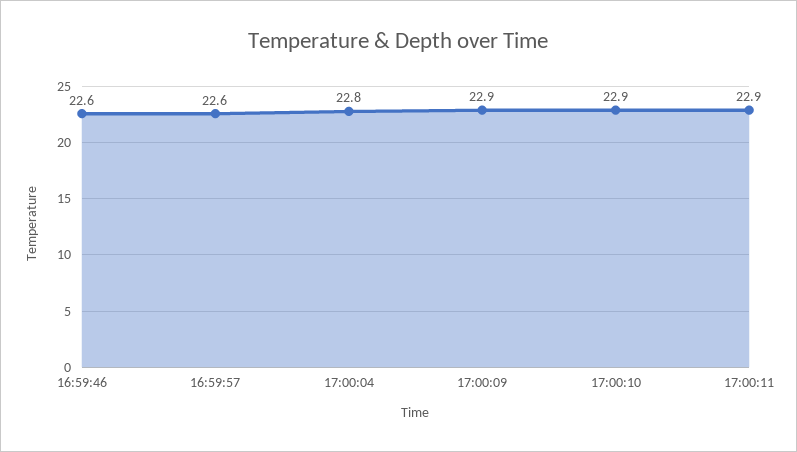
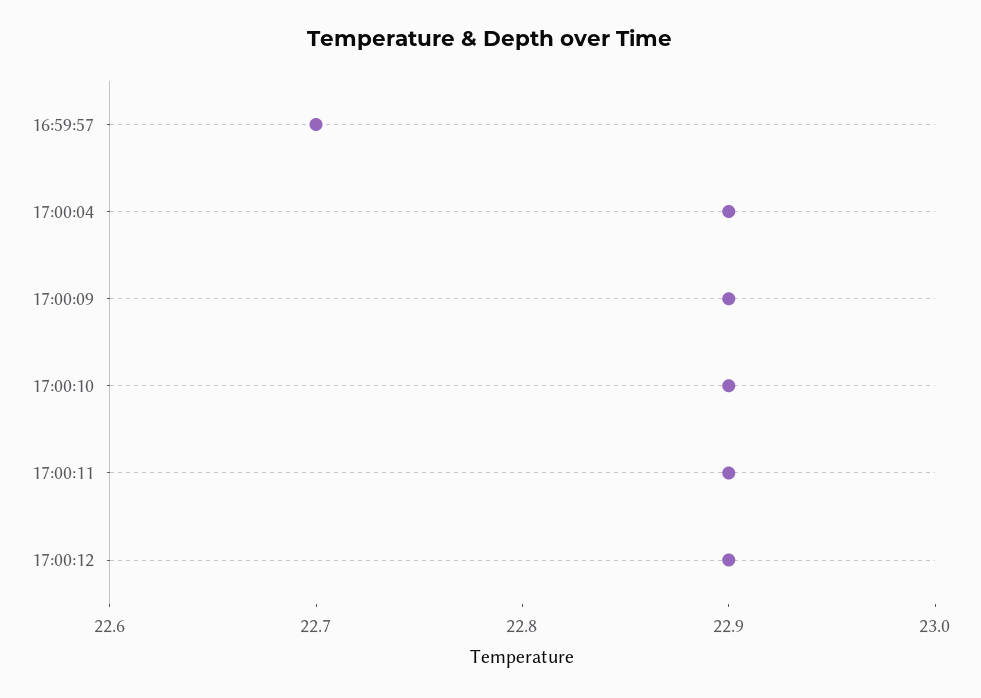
16:59:46: 22.6 -> none
16:59:57: 22.6 -> 22.7
17:00:04: 22.8 -> 22.9
17:00:12: none -> 22.9

